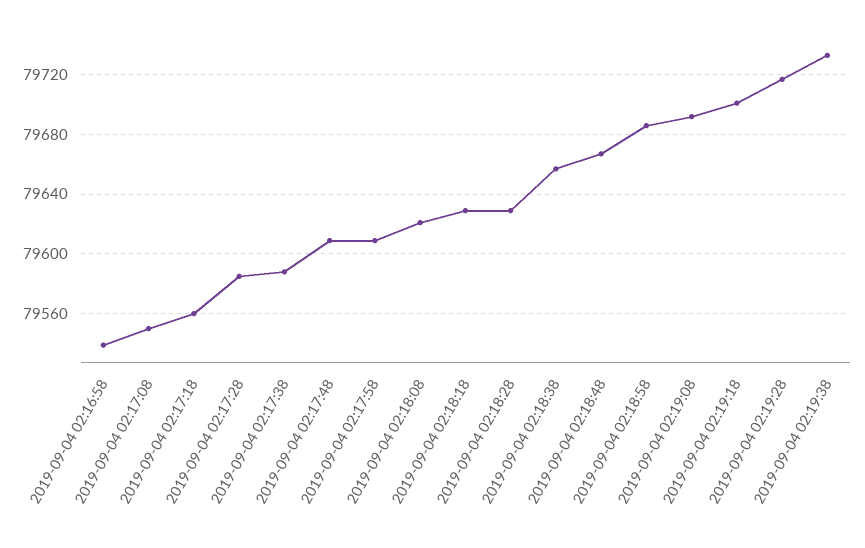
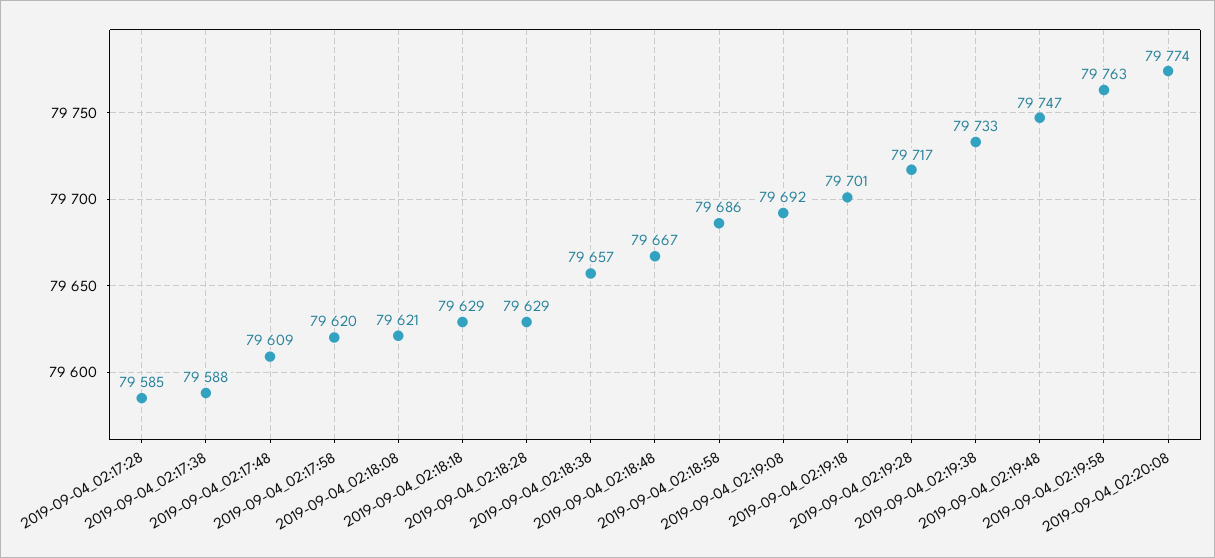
2019-09-04 02:16:58: 79540 -> none
2019-09-04 02:17:08: 79550 -> none
2019-09-04 02:17:18: 79560 -> none
2019-09-04 02:17:58: 79610 -> 79620
2019-09-04_02:19:48: none -> 79747
2019-09-04_02:19:58: none -> 79763
2019-09-04_02:20:08: none -> 79774

